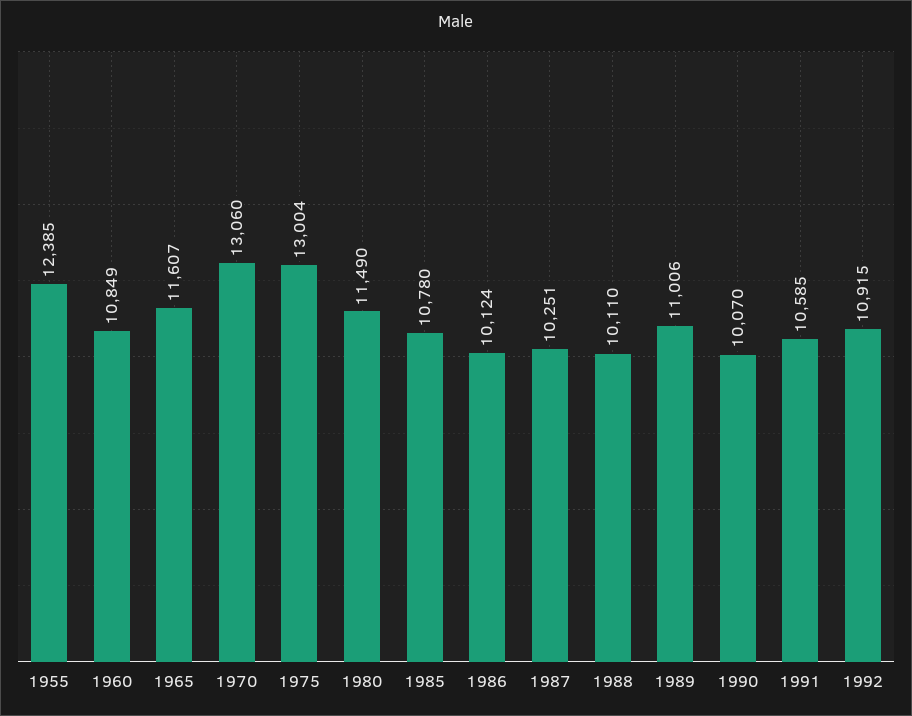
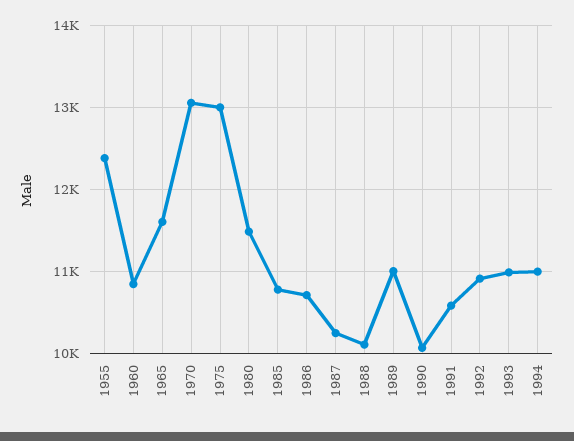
1986: 10124 -> 10700
1993: none -> 11000
1994: none -> 11000

